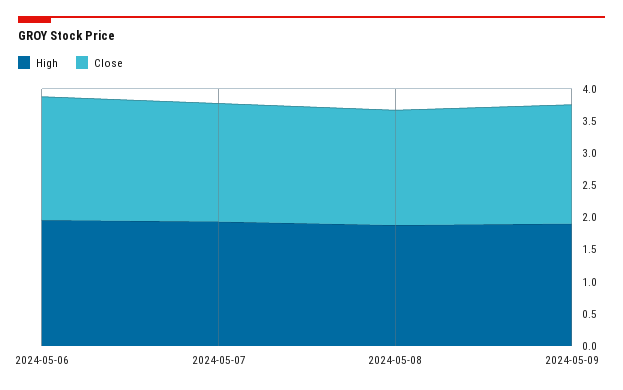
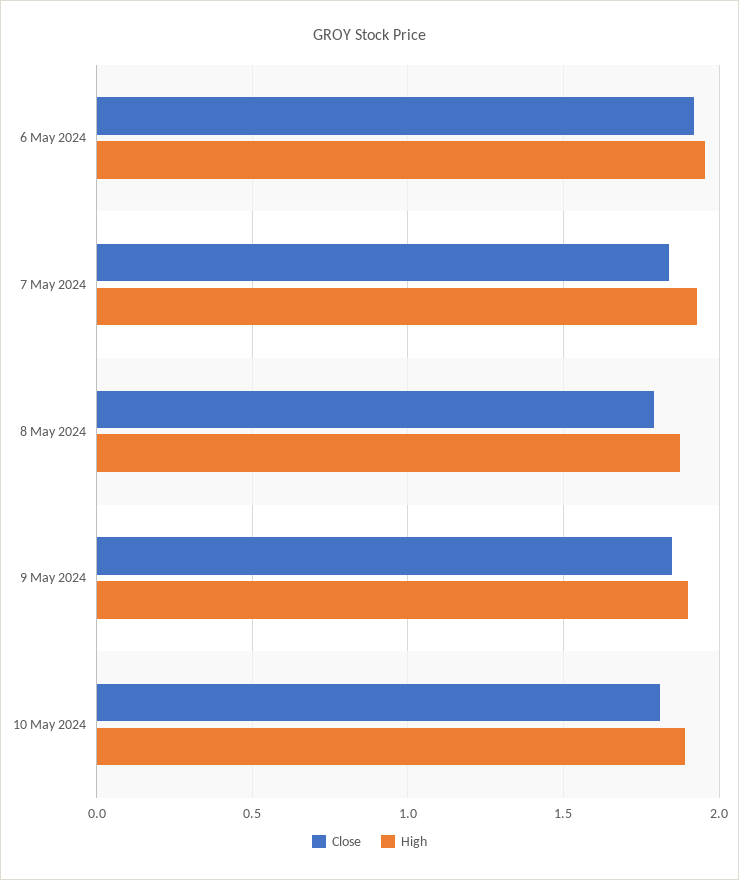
Close, 10 May 2024: none -> 1.8
High, 10 May 2024: none -> 1.9

